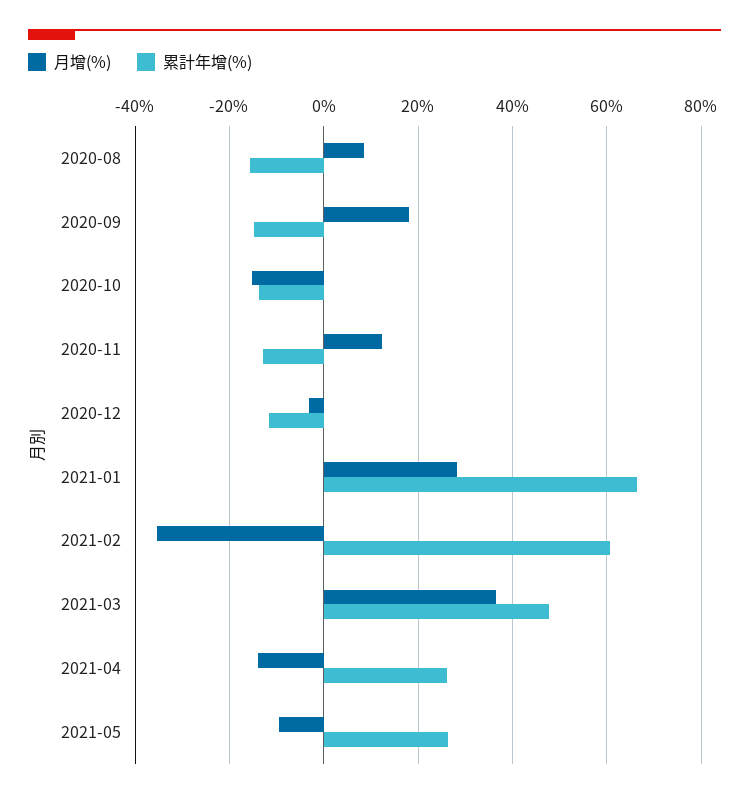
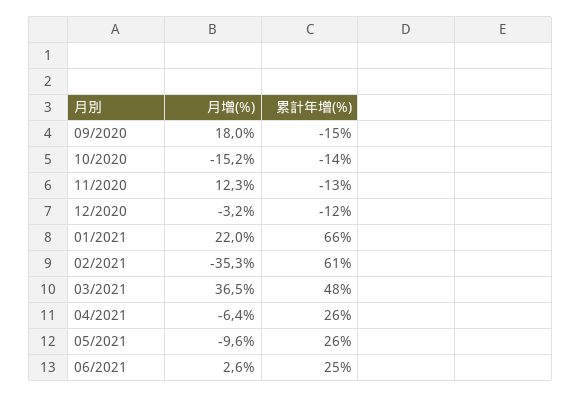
月增(%), 2020-08: 8 -> none
累計年增(%), 2020-08: -16 -> none
月增(%), 2021-01: 28 -> 22
月增(%), 2021-04: -14 -> -6.4
月增(%), 06/2021: none -> 2.6
累計年增(%), 06/2021: none -> 25

